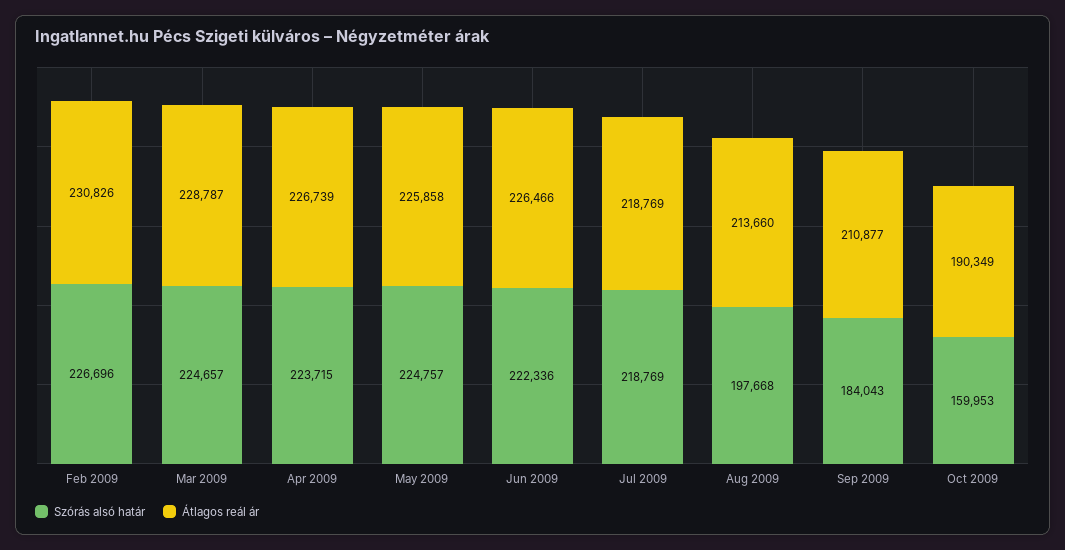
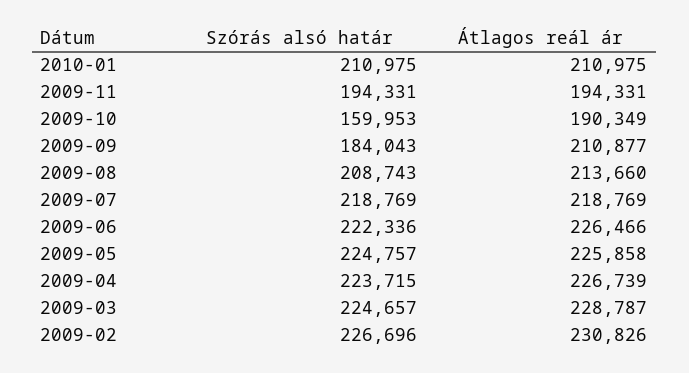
Szórás alsó határ, Aug 2009: 197668 -> 208743
Szórás alsó határ, 2010-01: none -> 210975
Átlagos reál ár, 2010-01: none -> 210975
Szórás alsó határ, 2009-11: none -> 194331
Átlagos reál ár, 2009-11: none -> 194331

